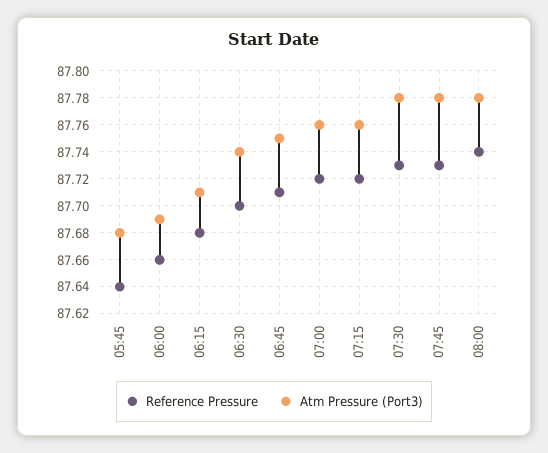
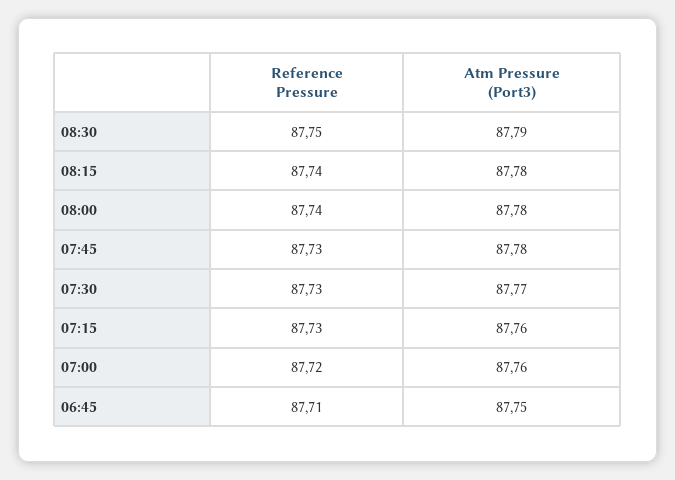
Reference Pressure, 05:45: 87.64 -> none
Atm Pressure (Port3), 05:45: 87.68 -> none
Reference Pressure, 06:00: 87.66 -> none
Atm Pressure (Port3), 06:00: 87.69 -> none
Reference Pressure, 06:15: 87.68 -> none
Atm Pressure (Port3), 06:15: 87.71 -> none
Reference Pressure, 06:30: 87.7 -> none
Atm Pressure (Port3), 06:30: 87.74 -> none
Reference Pressure, 07:15: 87.72 -> 87.73
Atm Pressure (Port3), 07:30: 87.78 -> 87.77
Reference Pressure, 08:30: none -> 87.75
Atm Pressure (Port3), 08:30: none -> 87.79
Reference Pressure, 08:15: none -> 87.74
Atm Pressure (Port3), 08:15: none -> 87.78

